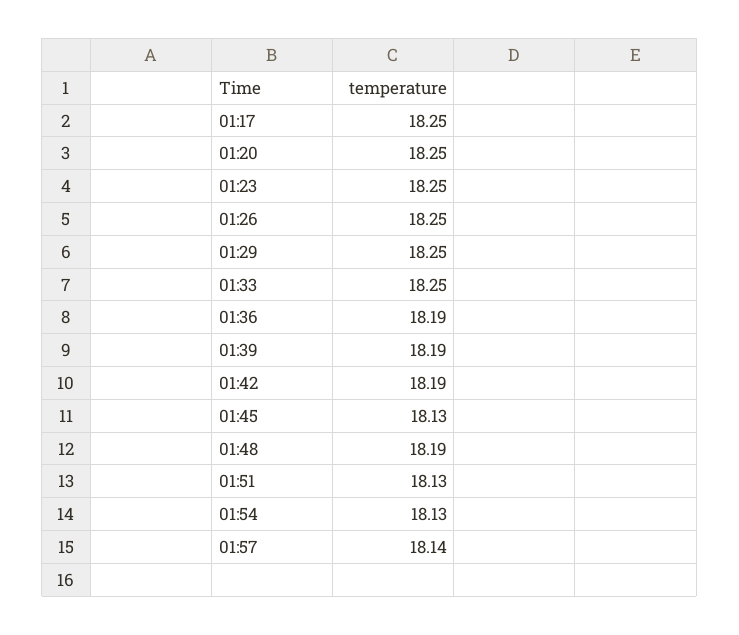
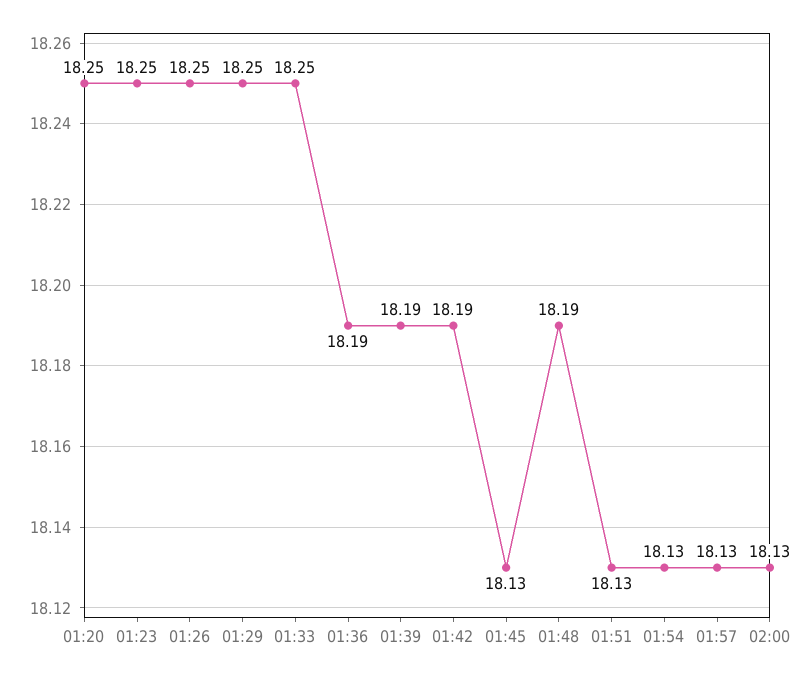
01:17: 18.25 -> none
01:57: 18.14 -> 18.13
02:00: none -> 18.13

